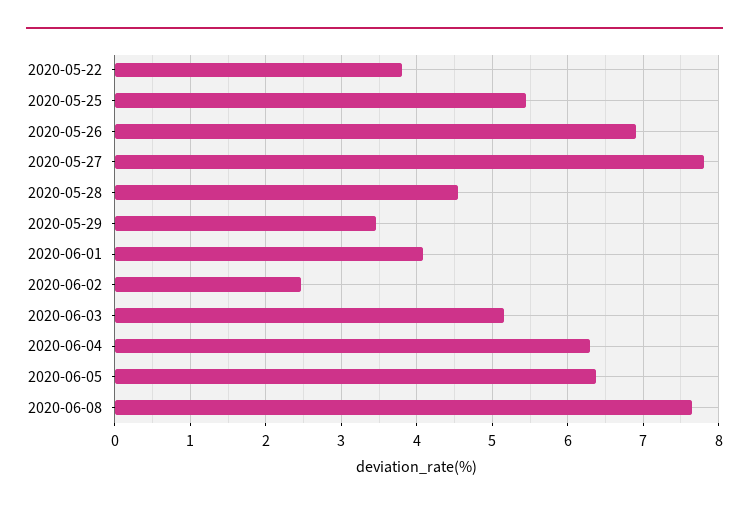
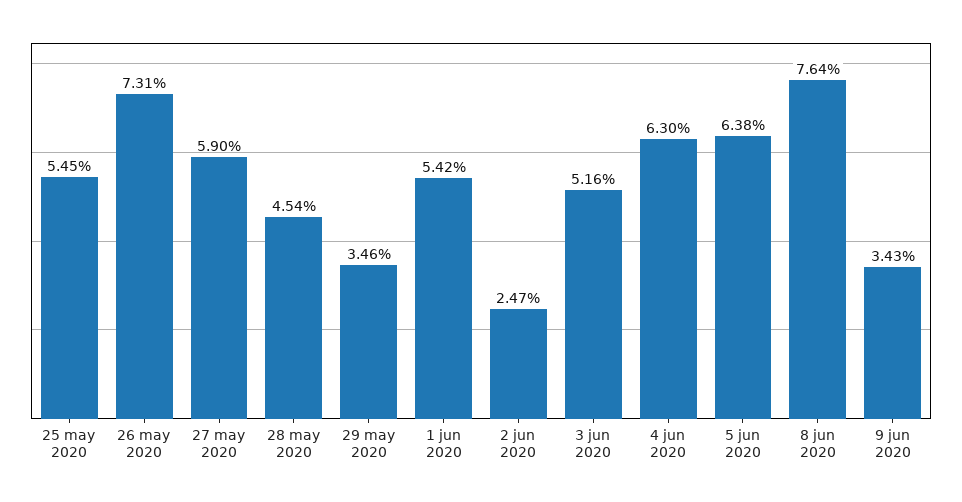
2020-05-22: 3.8 -> none
2020-05-26: 6.9 -> 7.31
2020-05-27: 7.8 -> 5.9
2020-06-01: 4.1 -> 5.42
9 jun 2020: none -> 3.43

